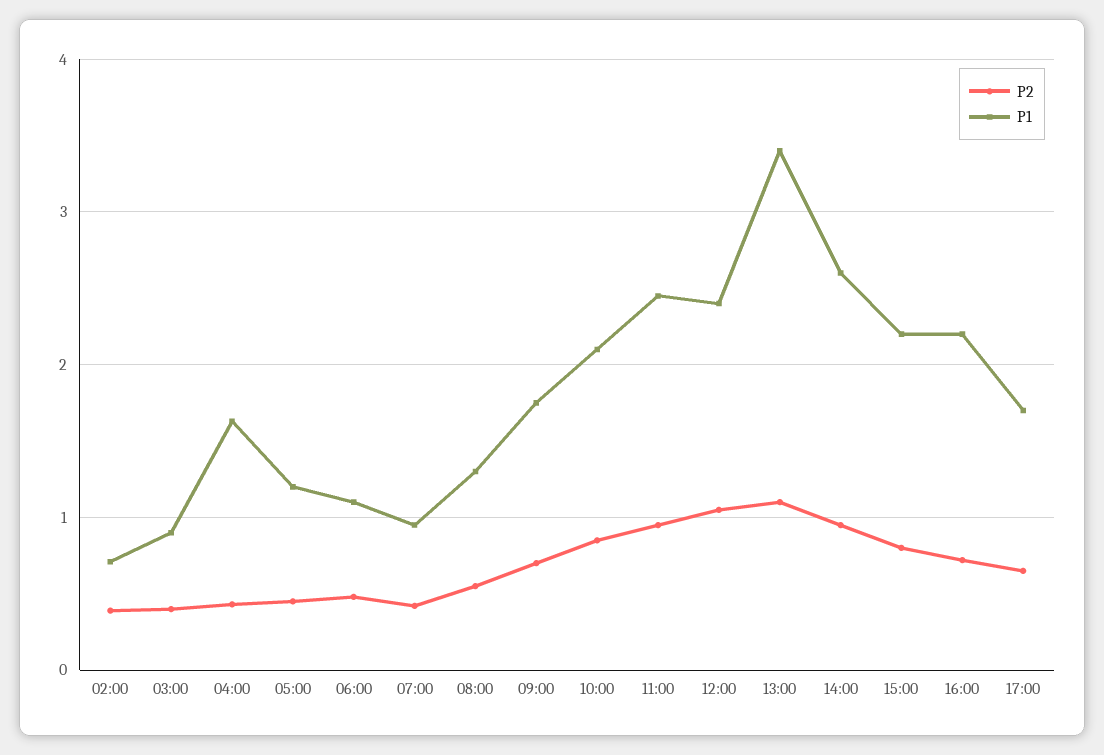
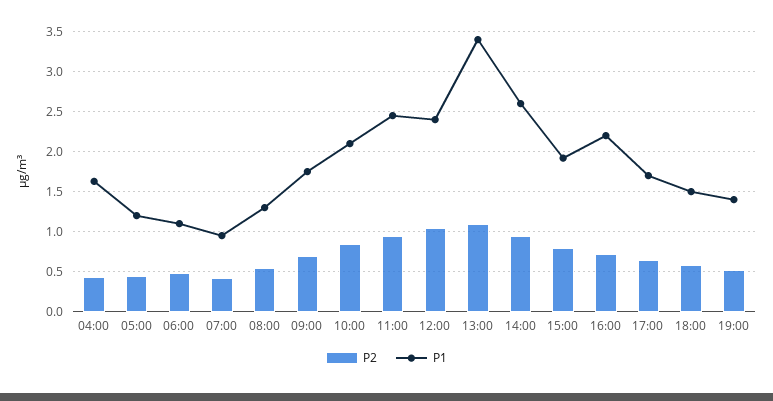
P2, 02:00: 0.4 -> none
P1, 02:00: 0.7 -> none
P2, 03:00: 0.4 -> none
P1, 03:00: 0.9 -> none
P1, 15:00: 2.2 -> 1.9
P2, 18:00: none -> 0.6
P1, 18:00: none -> 1.5
P2, 19:00: none -> 0.5
P1, 19:00: none -> 1.4

